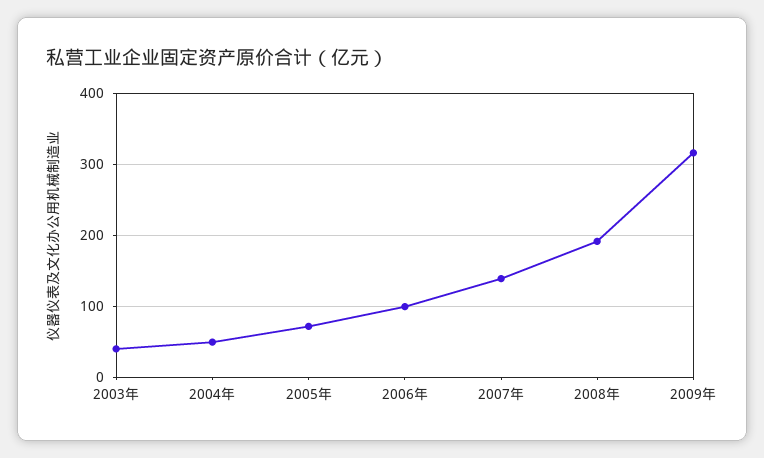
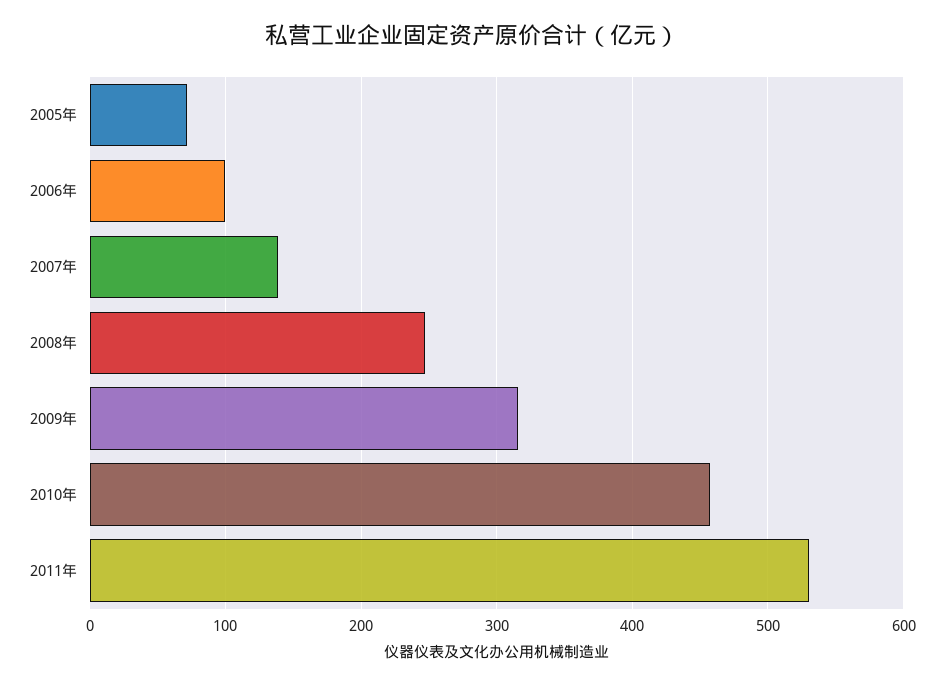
2003年: 40 -> none
2004年: 50 -> none
2008年: 190 -> 250
2010年: none -> 460
2011年: none -> 530

